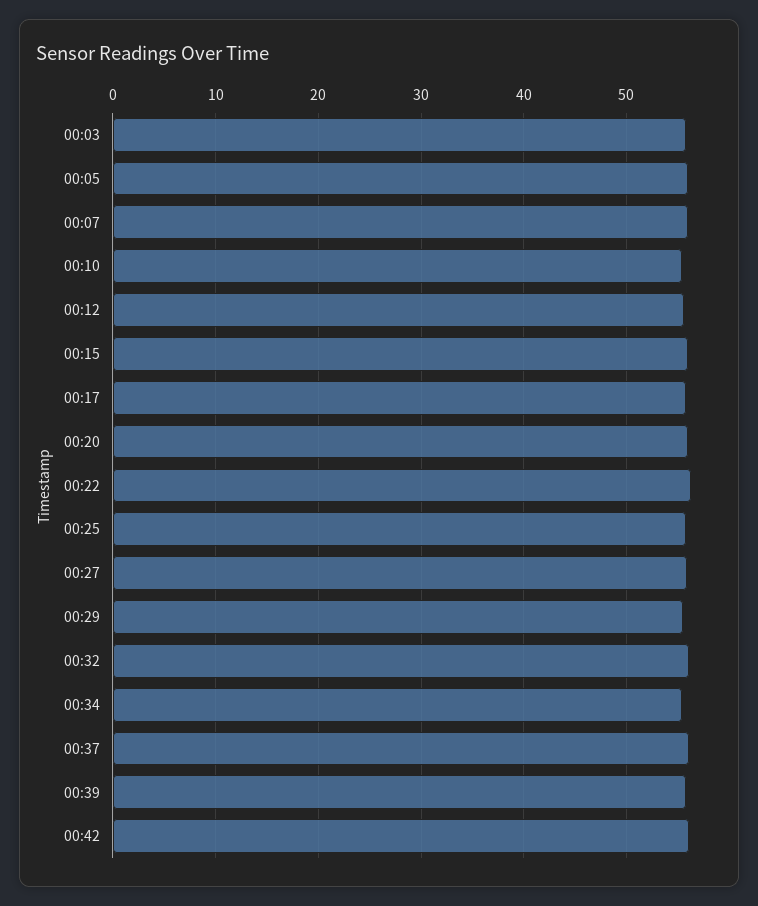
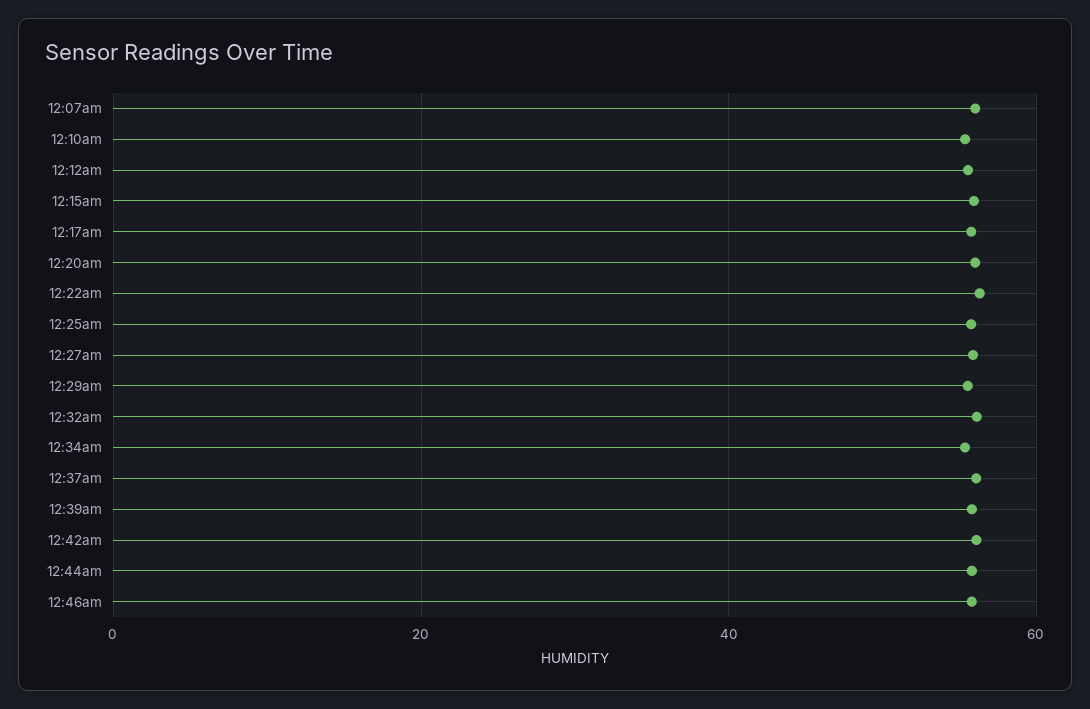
00:03: 56 -> none
00:05: 56 -> none
12:44am: none -> 56
12:46am: none -> 56

